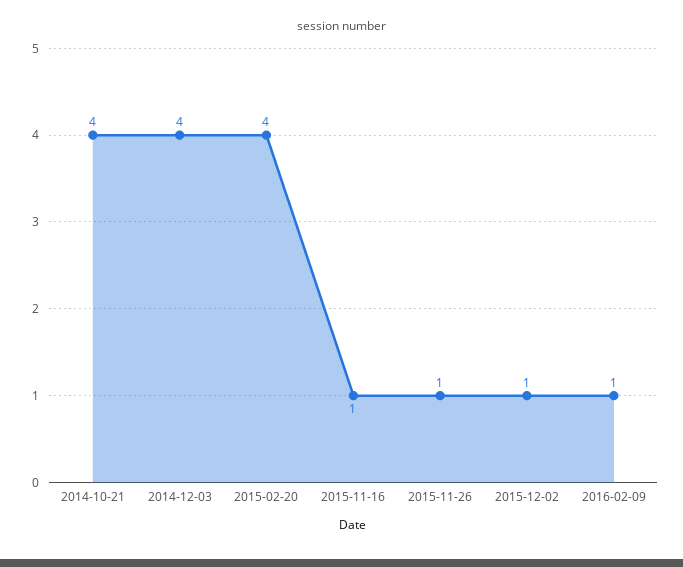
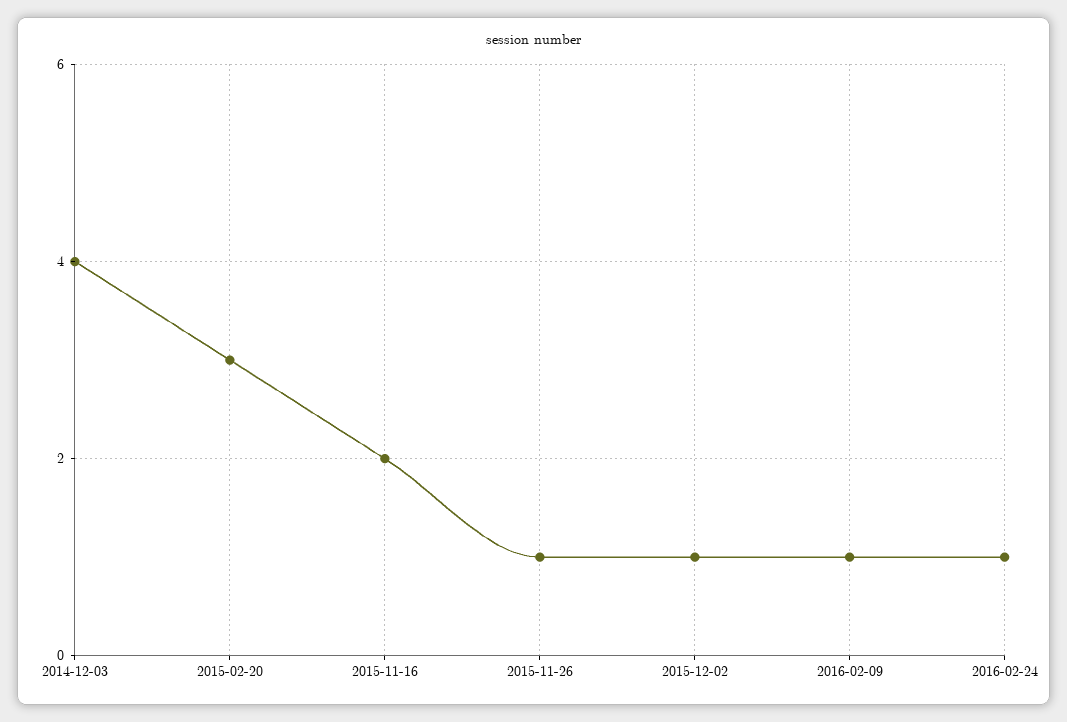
2014-10-21: 4 -> none
2015-02-20: 4 -> 3
2015-11-16: 1 -> 2
2016-02-24: none -> 1

